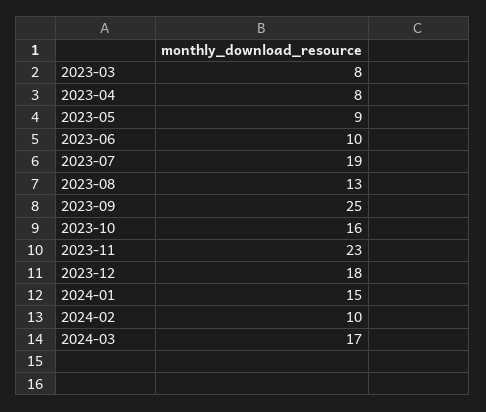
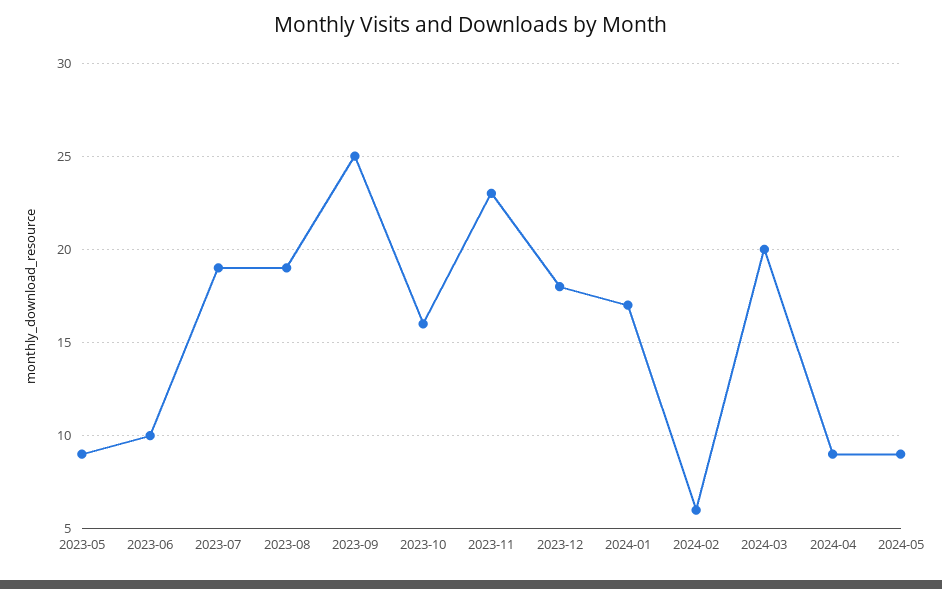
2023-03: 8 -> none
2023-04: 8 -> none
2023-08: 13 -> 19
2024-01: 15 -> 17
2024-02: 10 -> 6
2024-03: 17 -> 20
2024-04: none -> 9
2024-05: none -> 9

